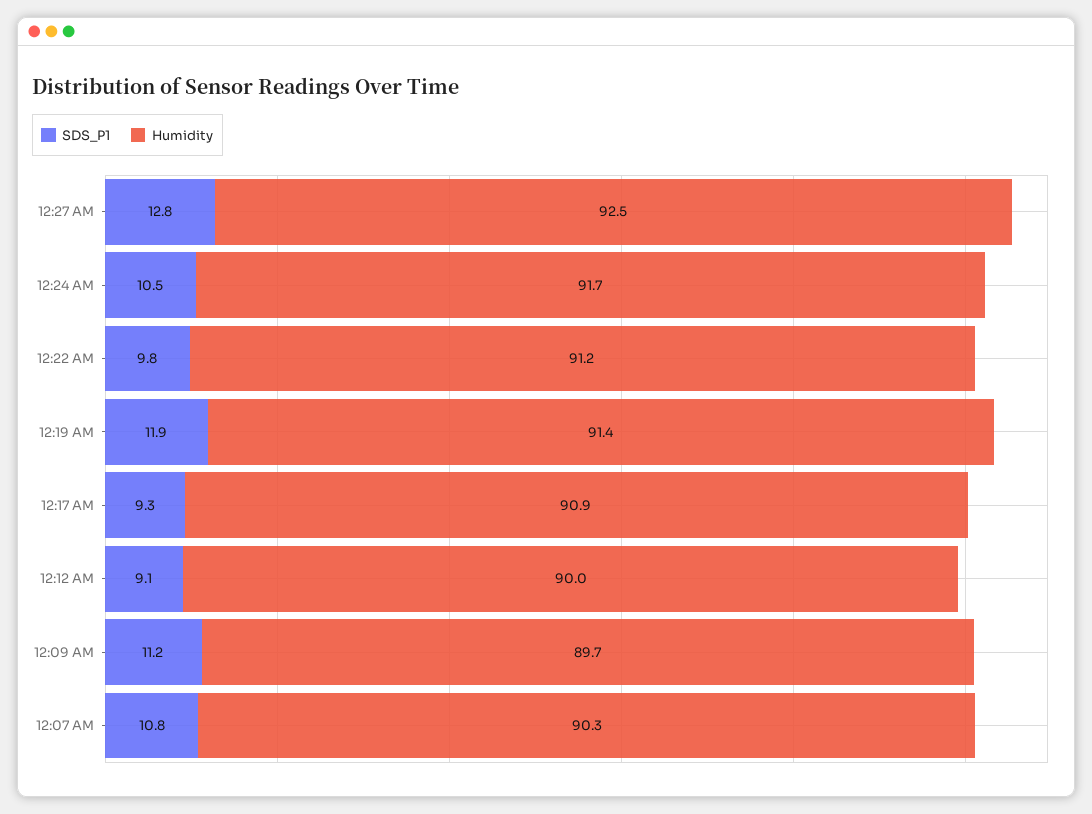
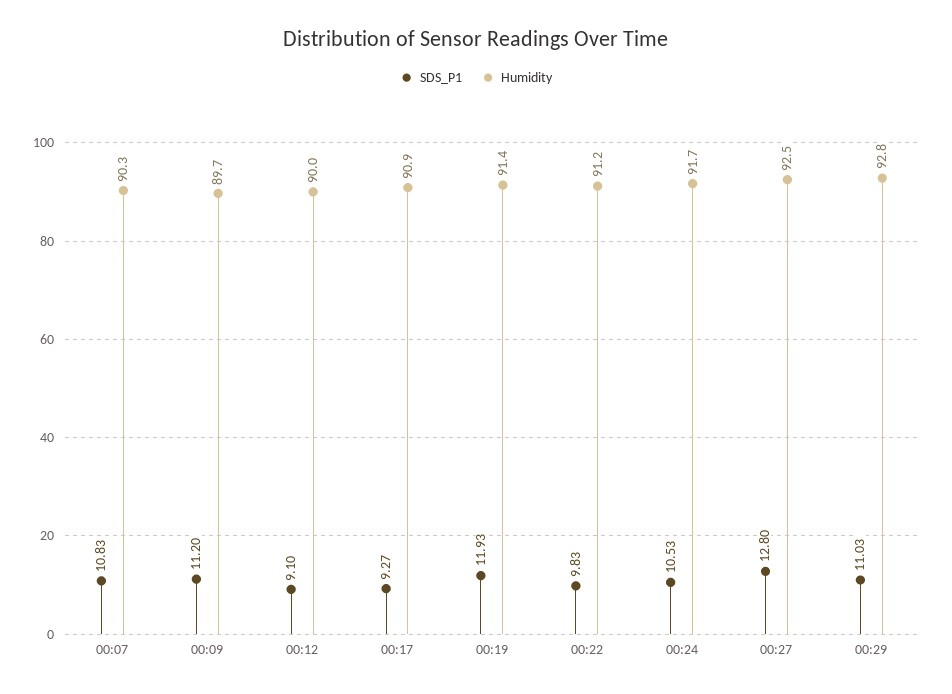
SDS_P1, 00:29: none -> 11.03
Humidity, 00:29: none -> 92.8

